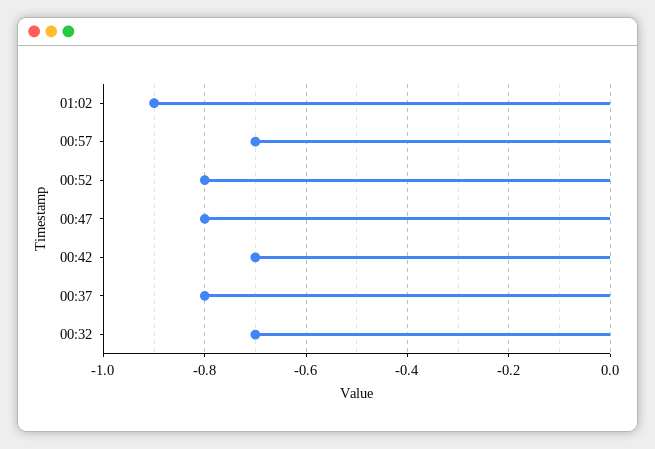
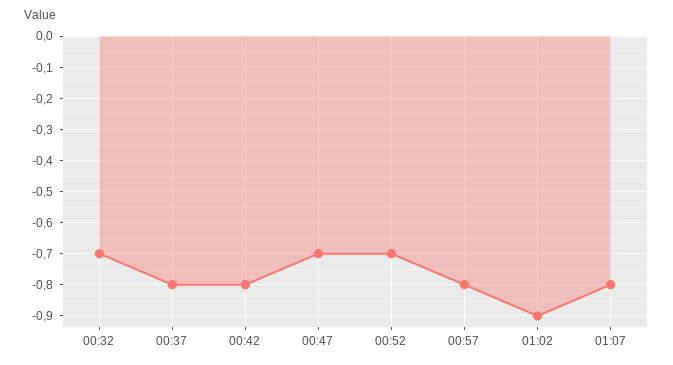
00:57: -0.7 -> -0.8
00:52: -0.8 -> -0.7
00:47: -0.8 -> -0.7
00:42: -0.7 -> -0.8
01:07: none -> -0.8

